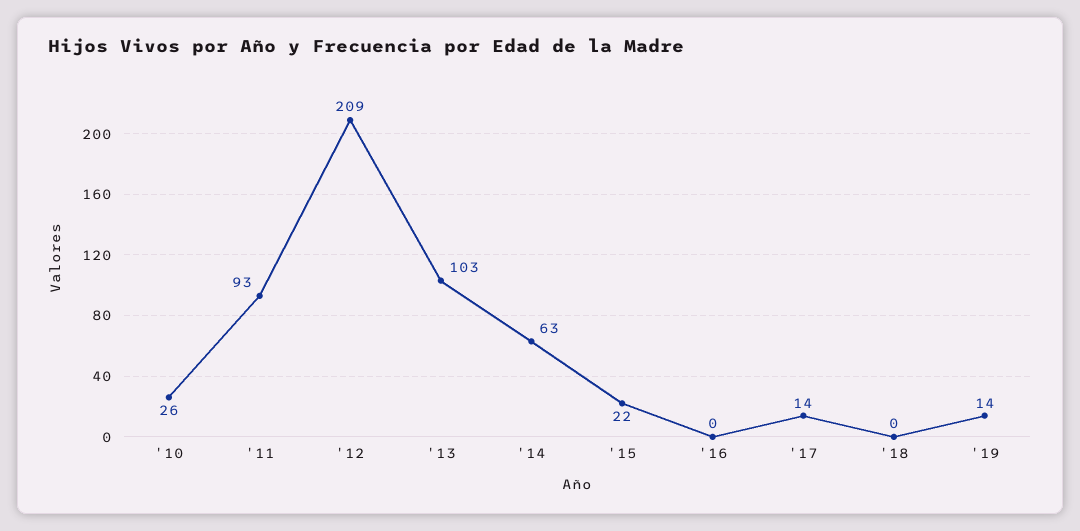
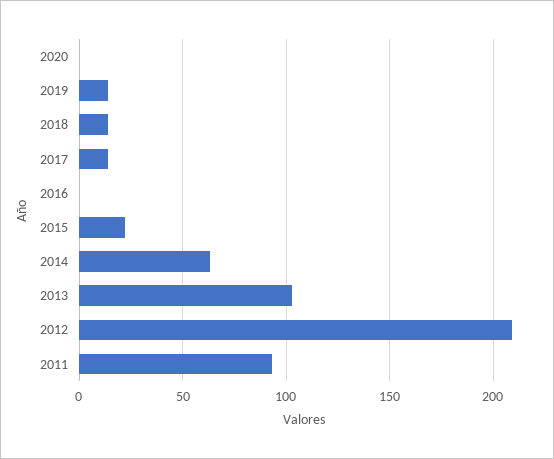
'10: 26 -> none
'18: 0 -> 15
2020: none -> 0

